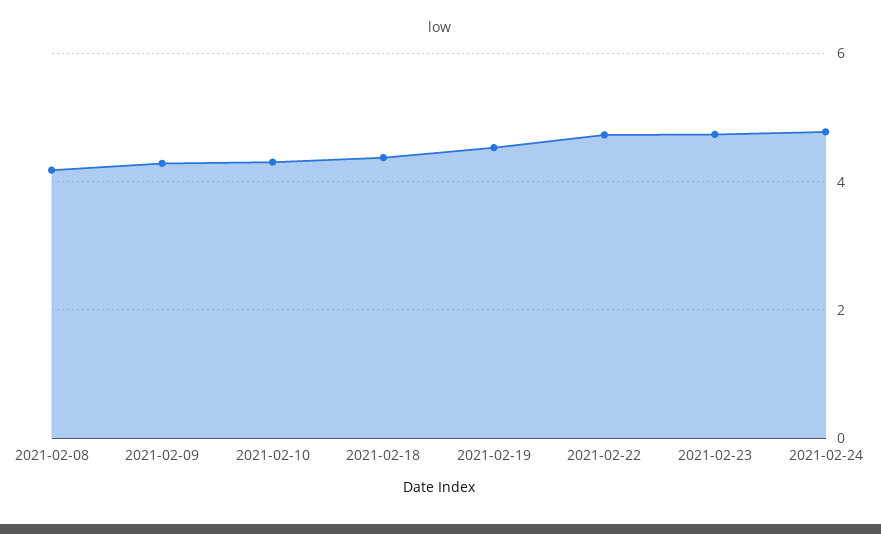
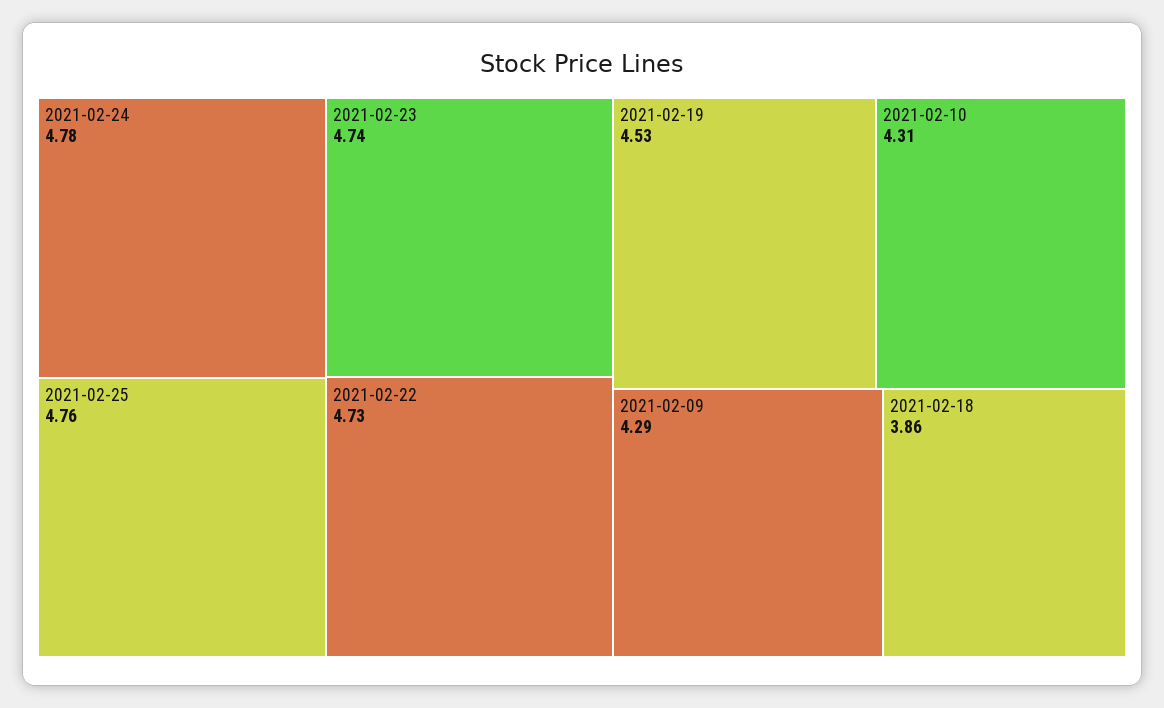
2021-02-08: 4.2 -> none
2021-02-18: 4.4 -> 3.86
2021-02-25: none -> 4.76

